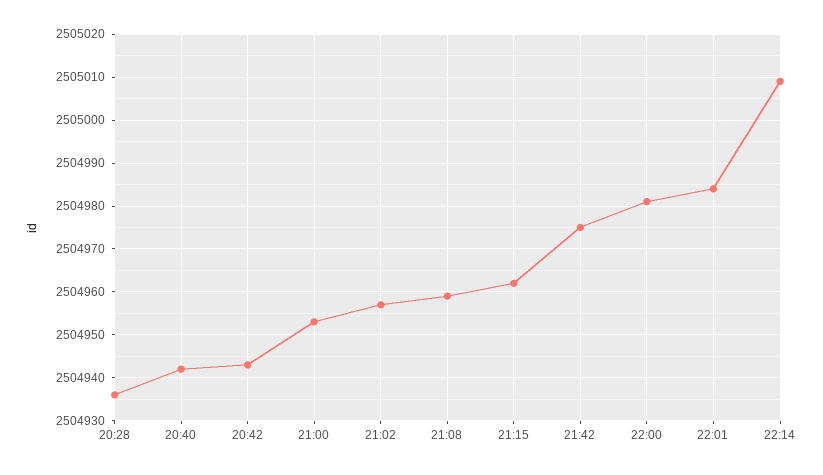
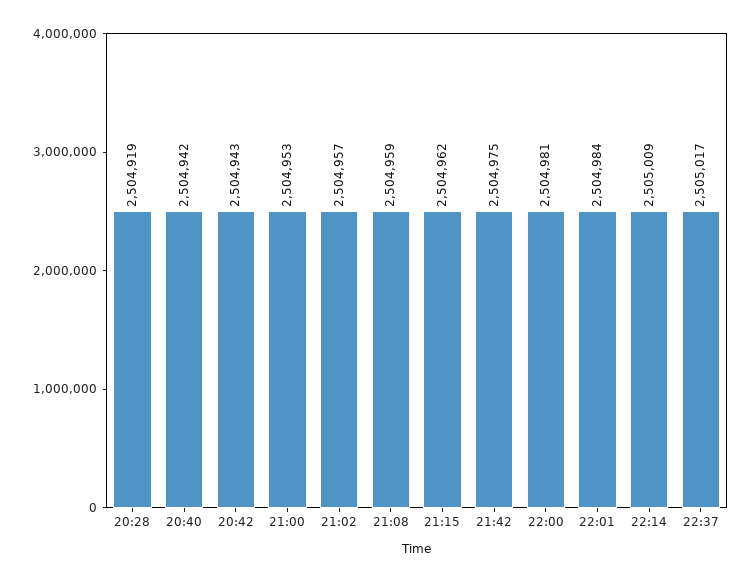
20:28: 2504935 -> 2504919
22:37: none -> 2505017

